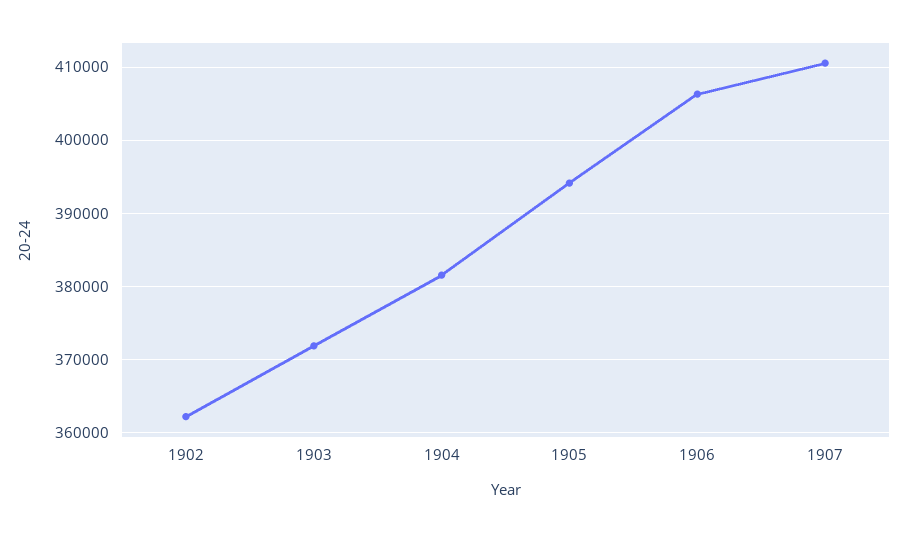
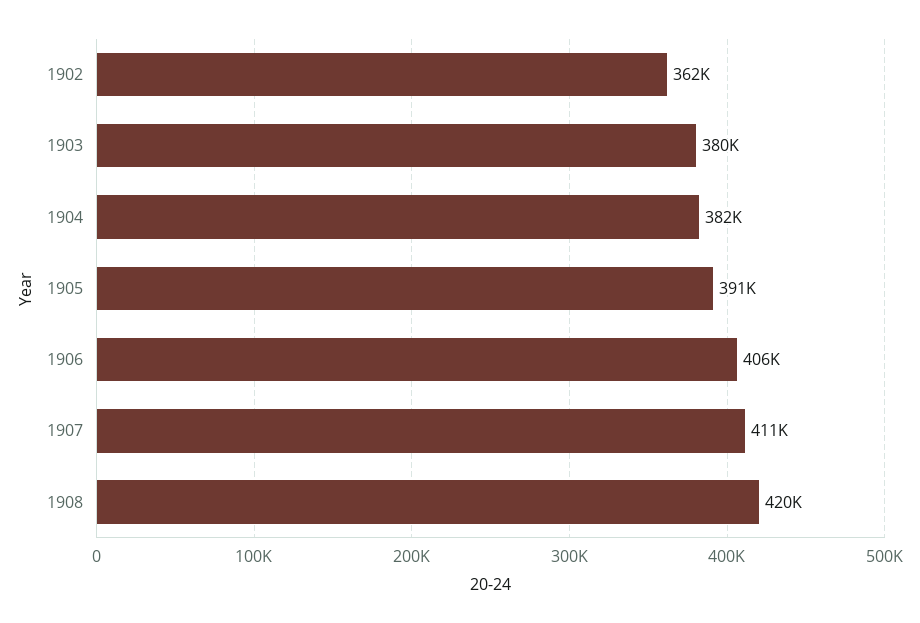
1903: 372000 -> 380000
1905: 394000 -> 391000
1908: none -> 420000

